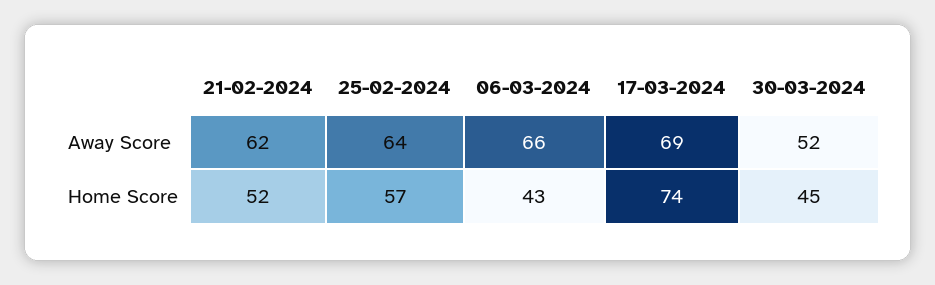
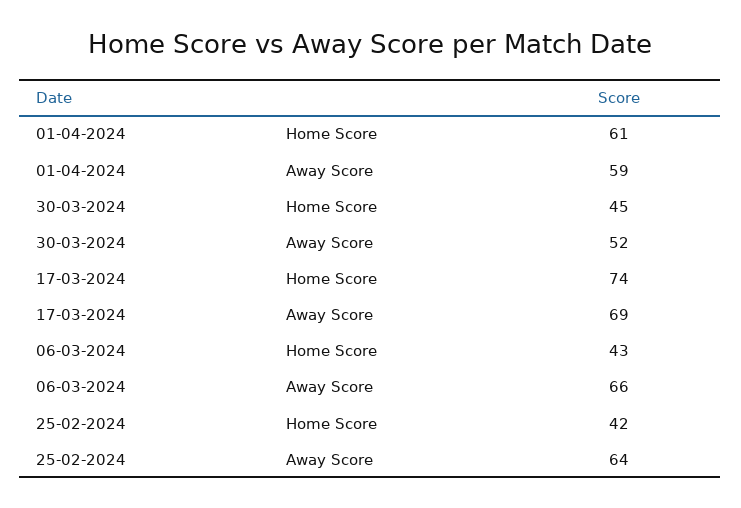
21-02-2024, Away Score: 62 -> none
21-02-2024, Home Score: 52 -> none
25-02-2024, Home Score: 57 -> 42
01-04-2024, Home Score: none -> 61
01-04-2024, Away Score: none -> 59

